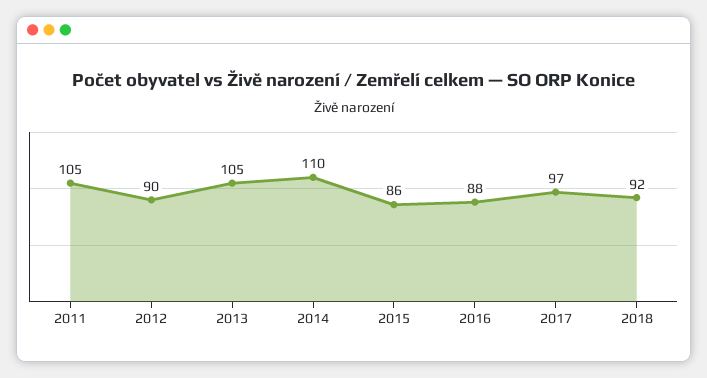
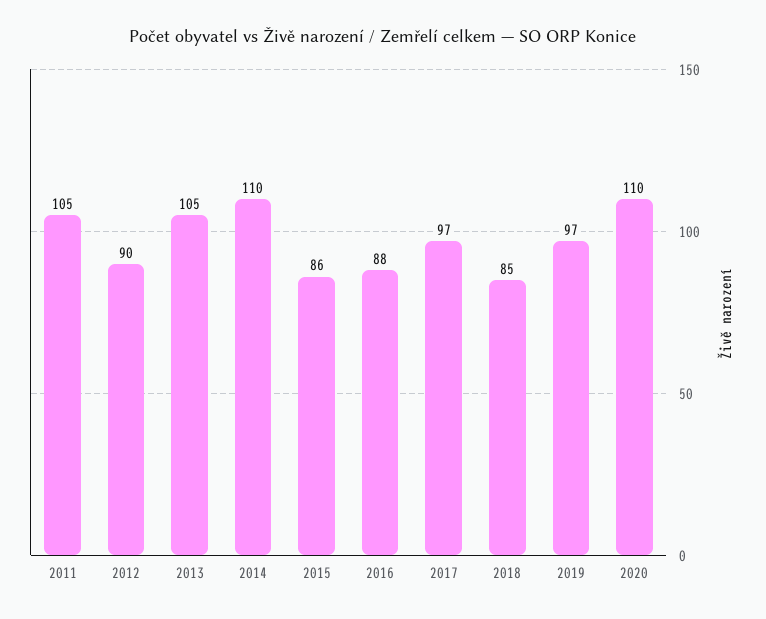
2018: 92 -> 85
2019: none -> 97
2020: none -> 110

